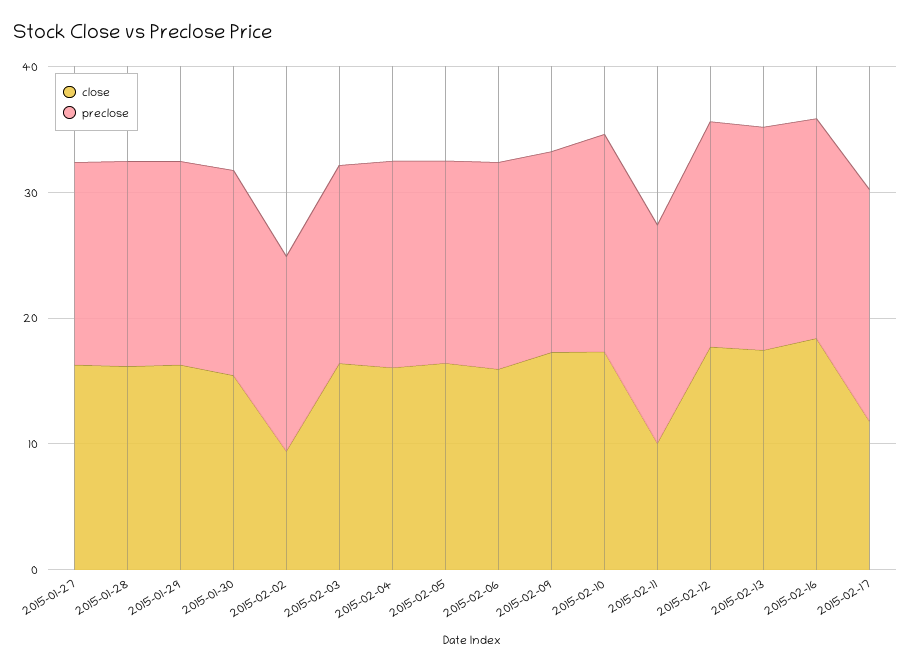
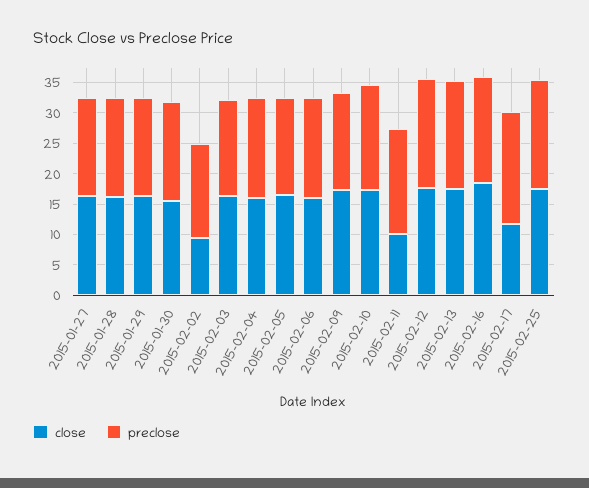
close, 2015-02-25: none -> 17.5
preclose, 2015-02-25: none -> 17.5

